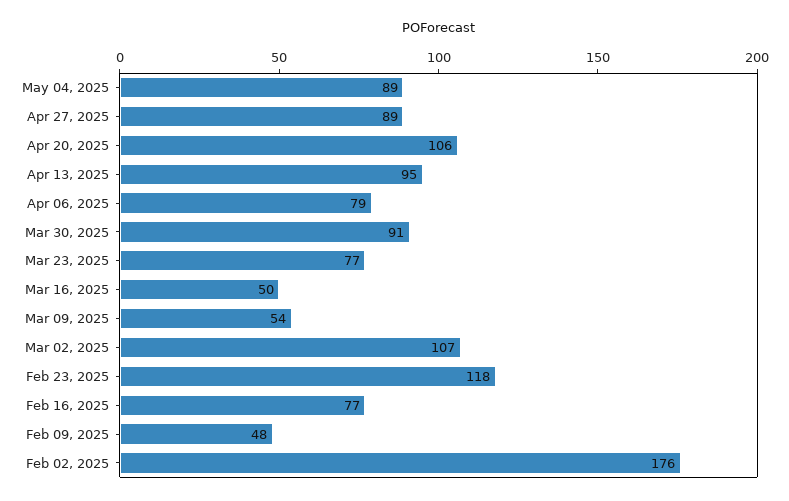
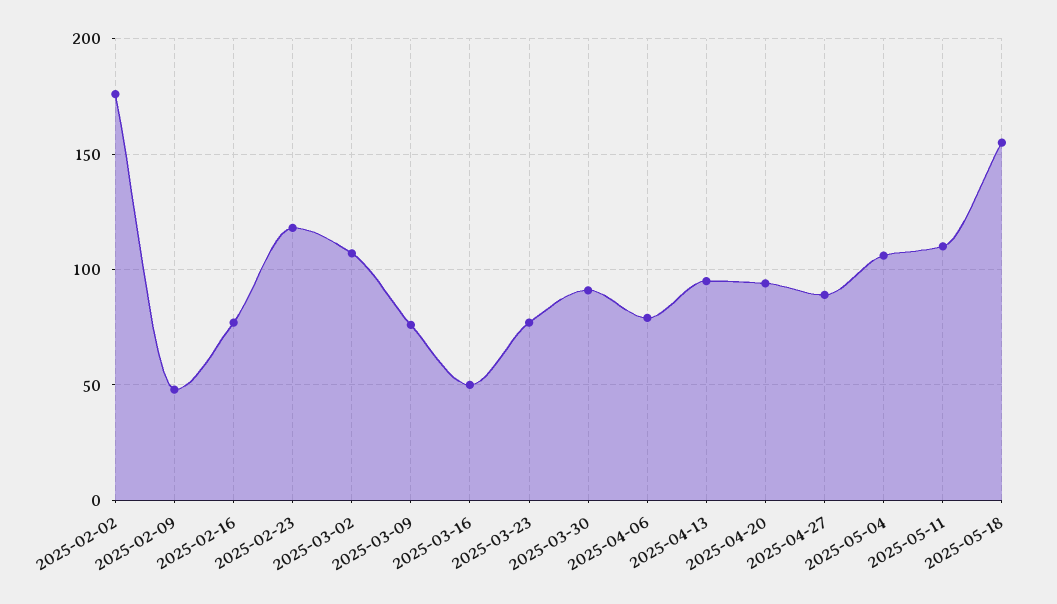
May 04, 2025: 89 -> 105
Apr 20, 2025: 106 -> 95
Mar 09, 2025: 54 -> 75
2025-05-11: none -> 110
2025-05-18: none -> 155

